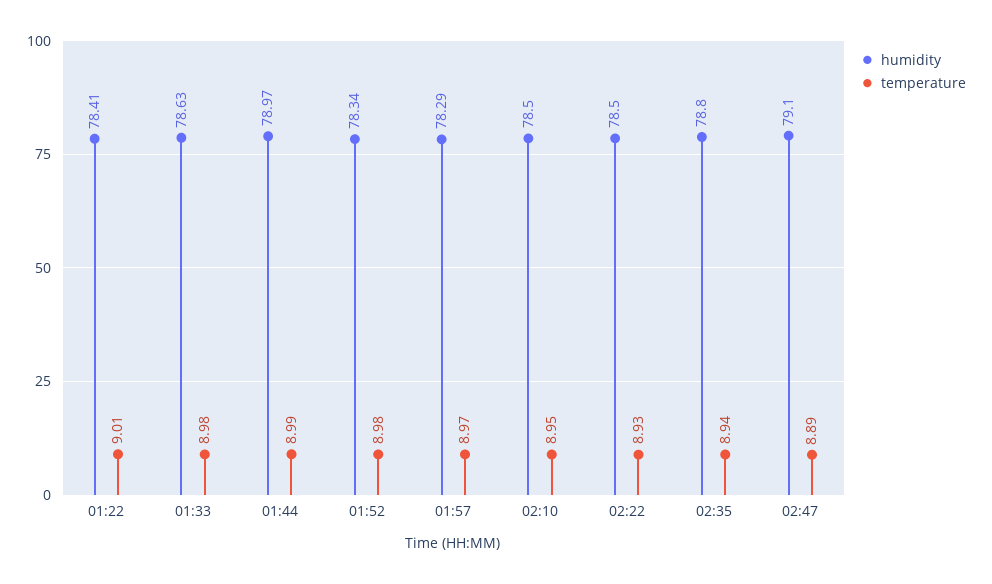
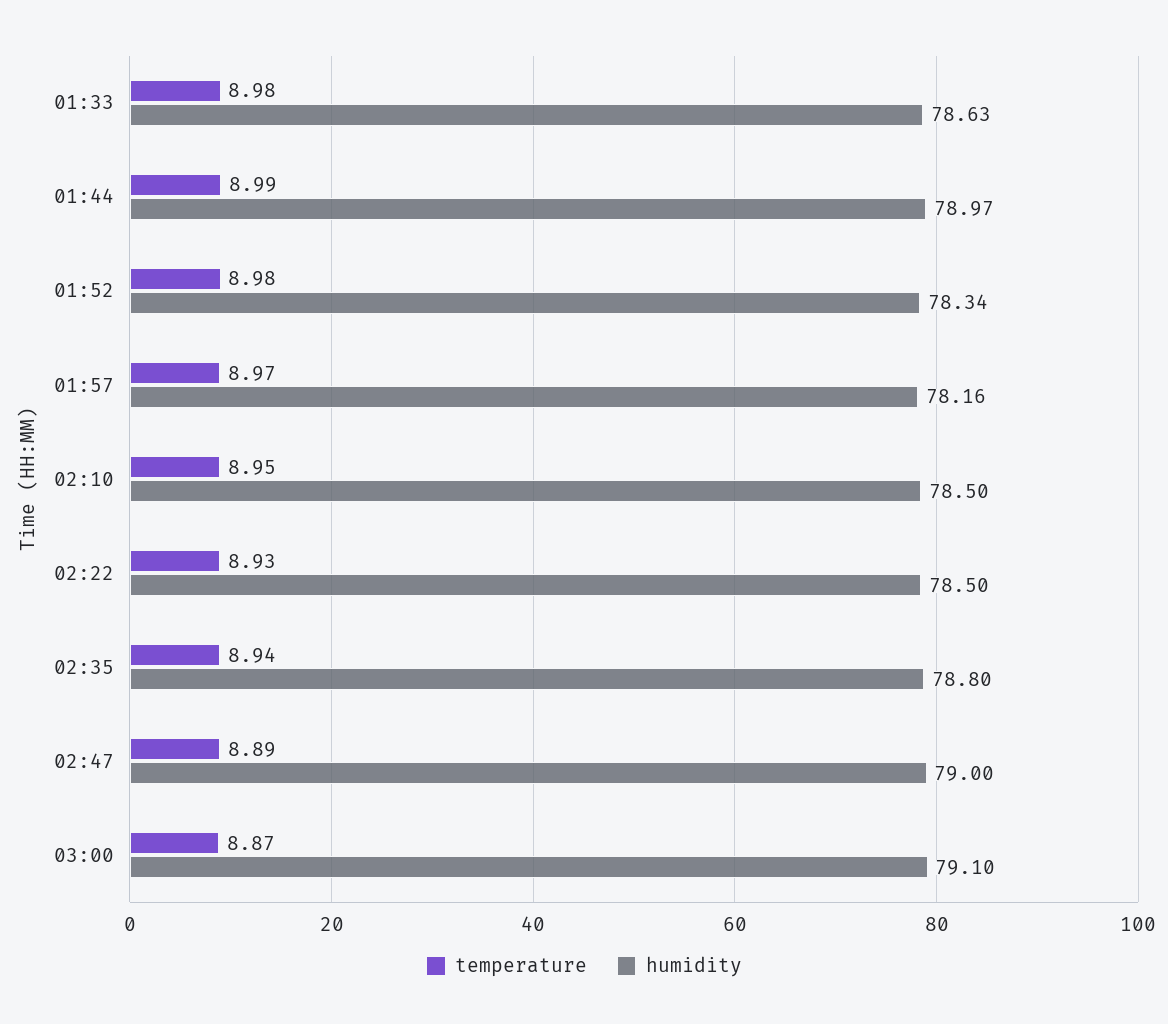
humidity, 01:22: 78.41 -> none
temperature, 01:22: 9.01 -> none
humidity, 01:57: 78.29 -> 78.16
humidity, 02:47: 79.1 -> 79
temperature, 03:00: none -> 8.87
humidity, 03:00: none -> 79.1

